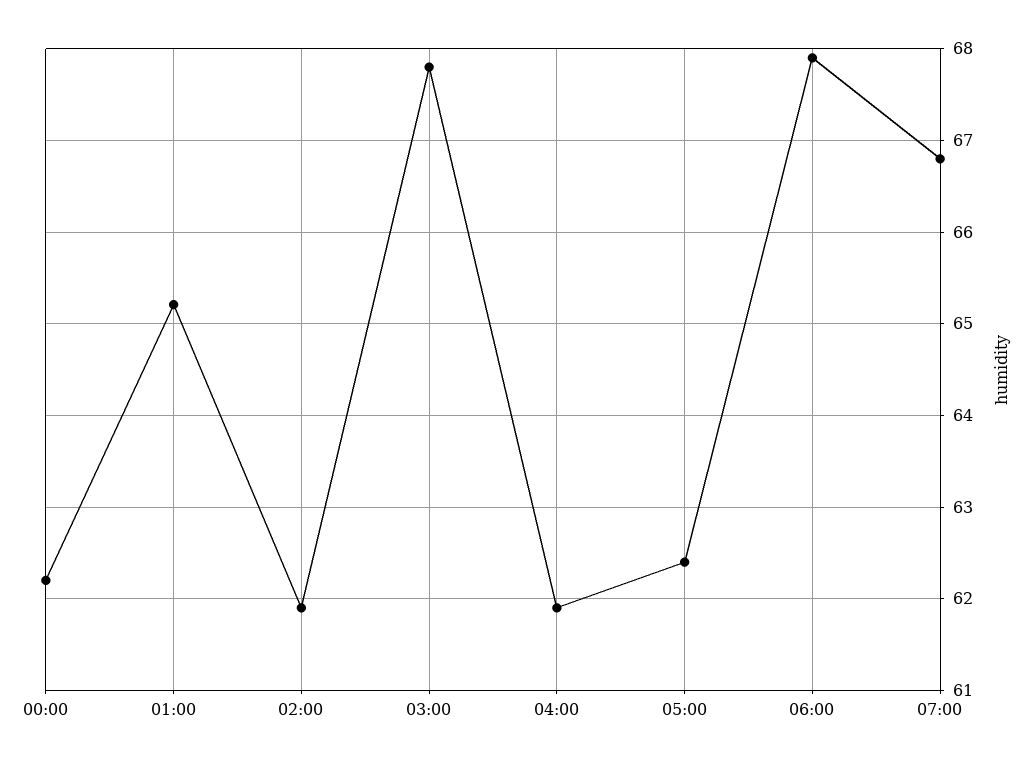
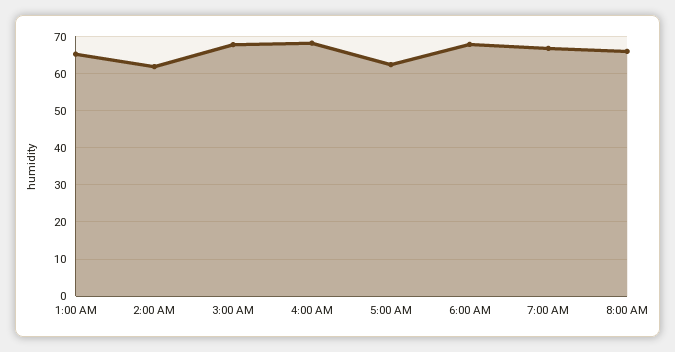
00:00: 62.2 -> none
04:00: 61.9 -> 68
8:00 AM: none -> 66

